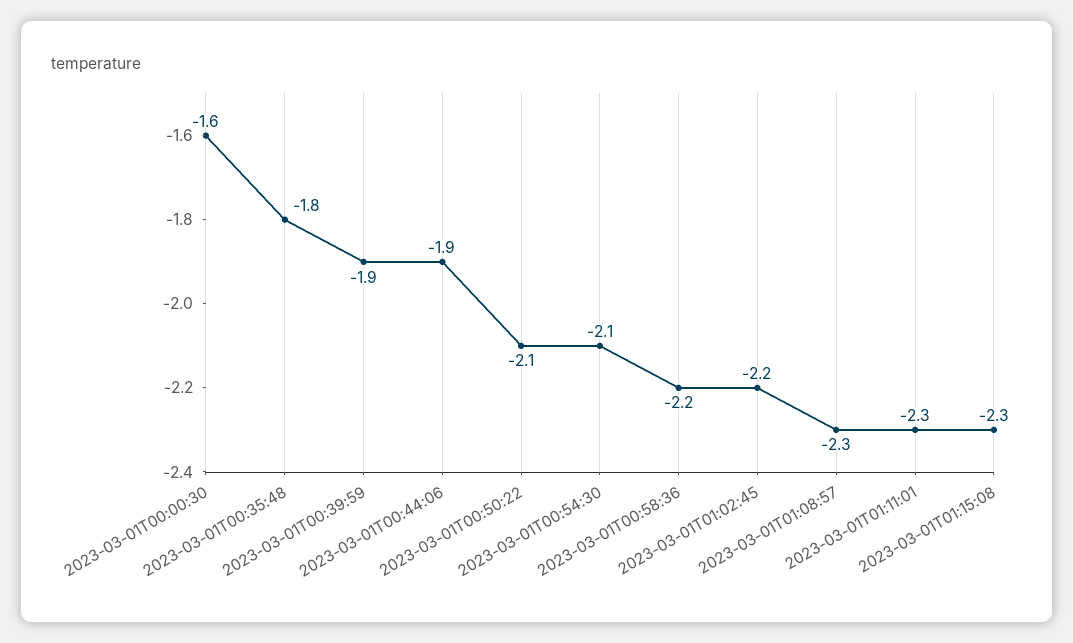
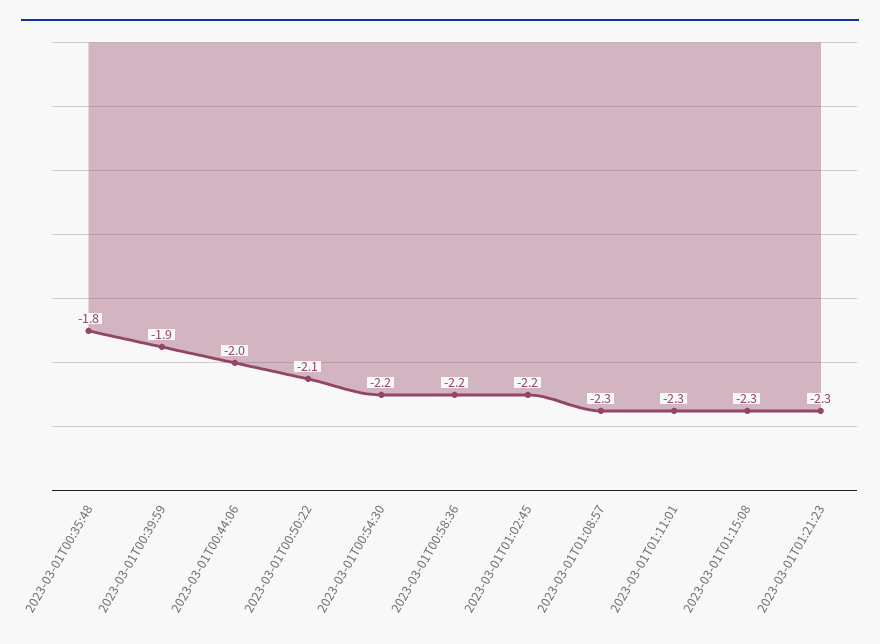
2023-03-01T00:00:30: -1.6 -> none
2023-03-01T00:44:06: -1.9 -> -2
2023-03-01T00:54:30: -2.1 -> -2.2
2023-03-01T01:21:23: none -> -2.3

